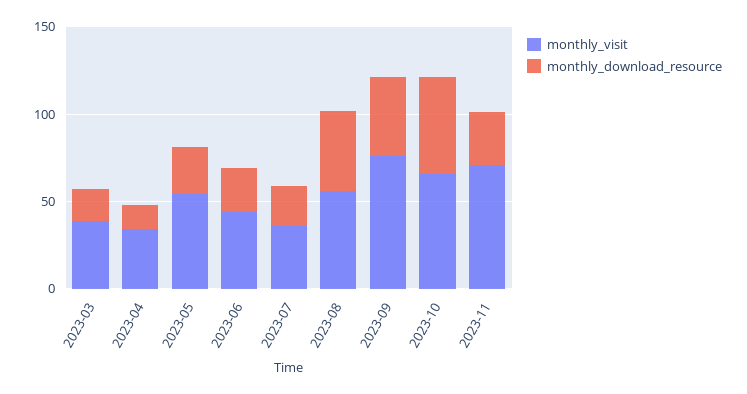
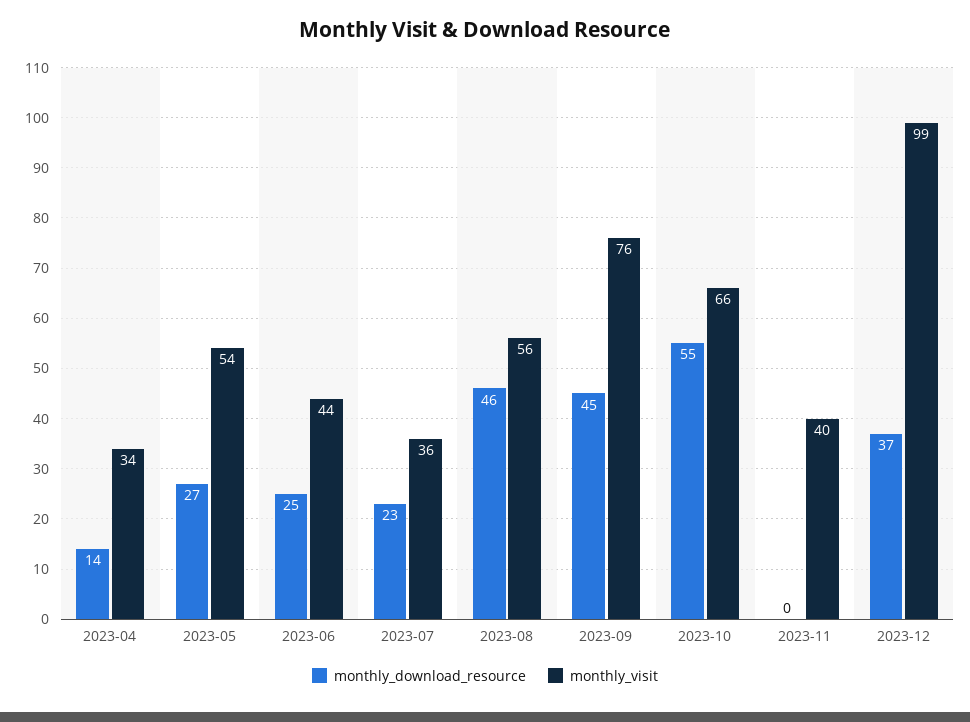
monthly_visit, 2023-03: 40 -> none
monthly_download_resource, 2023-03: 20 -> none
monthly_visit, 2023-11: 70 -> 40
monthly_download_resource, 2023-11: 30 -> 0
monthly_download_resource, 2023-12: none -> 37
monthly_visit, 2023-12: none -> 99

